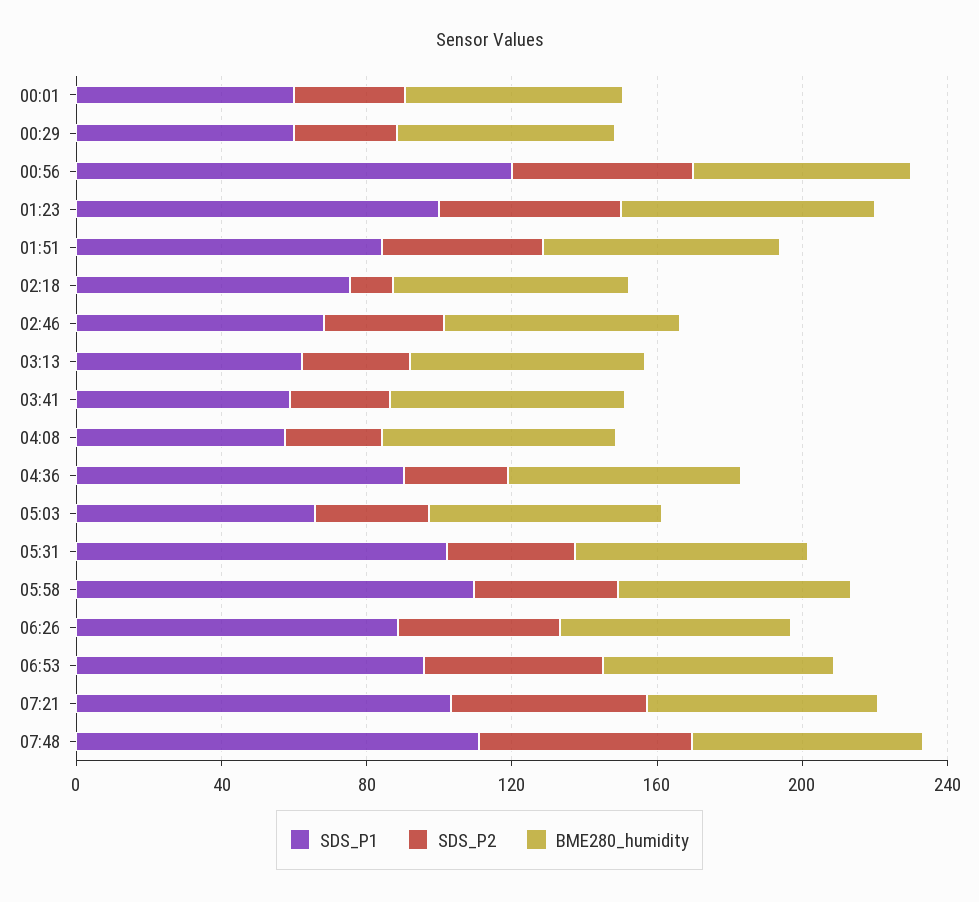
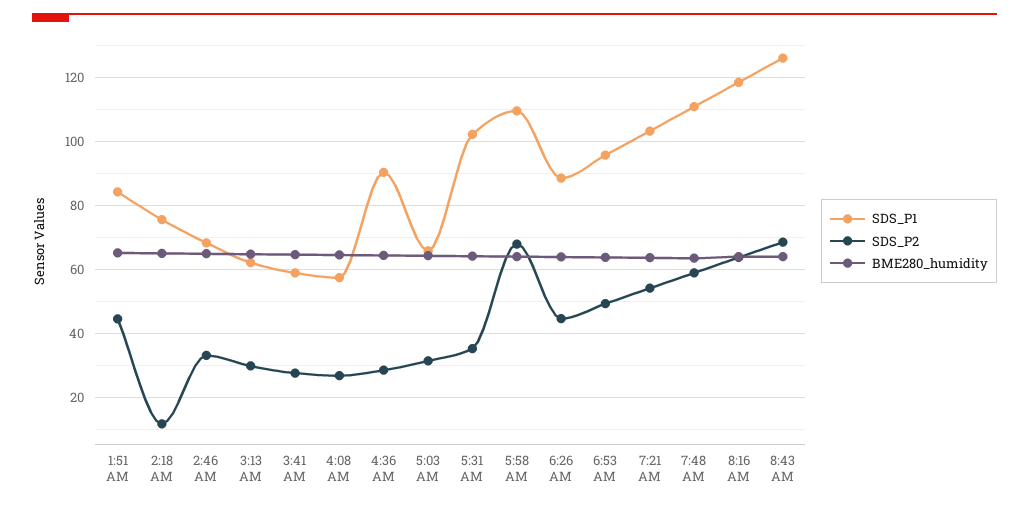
SDS_P1, 00:01: 60 -> none
SDS_P2, 00:01: 30 -> none
BME280_humidity, 00:01: 60 -> none
SDS_P1, 00:29: 60 -> none
SDS_P2, 00:29: 30 -> none
BME280_humidity, 00:29: 60 -> none
SDS_P1, 00:56: 120 -> none
SDS_P2, 00:56: 50 -> none
BME280_humidity, 00:56: 60 -> none
SDS_P1, 01:23: 100 -> none
SDS_P2, 01:23: 50 -> none
BME280_humidity, 01:23: 70 -> none
SDS_P2, 05:58: 40 -> 68
SDS_P1, 8:16 AM: none -> 118
SDS_P2, 8:16 AM: none -> 64
BME280_humidity, 8:16 AM: none -> 64
SDS_P1, 8:43 AM: none -> 126
SDS_P2, 8:43 AM: none -> 68
BME280_humidity, 8:43 AM: none -> 64

